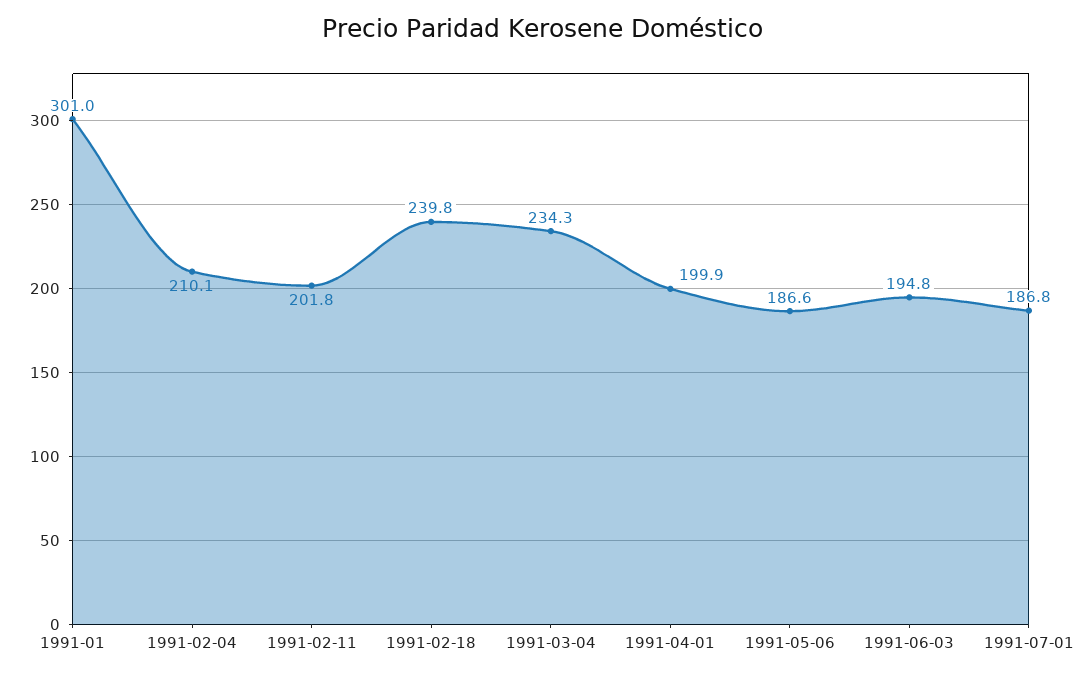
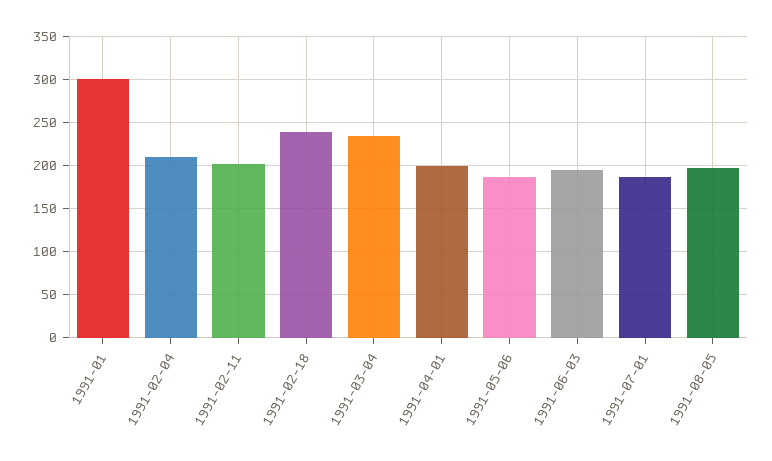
1991-08-05: none -> 200

